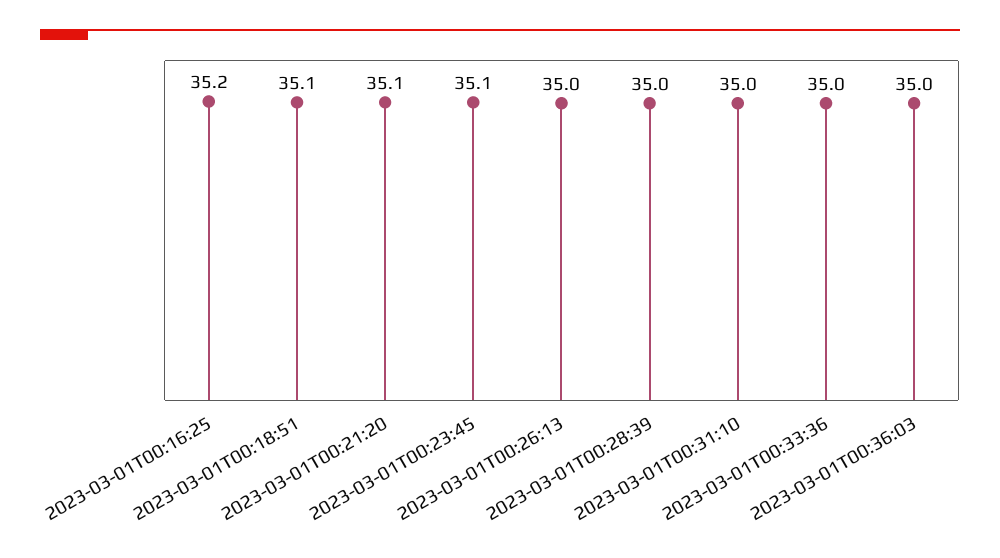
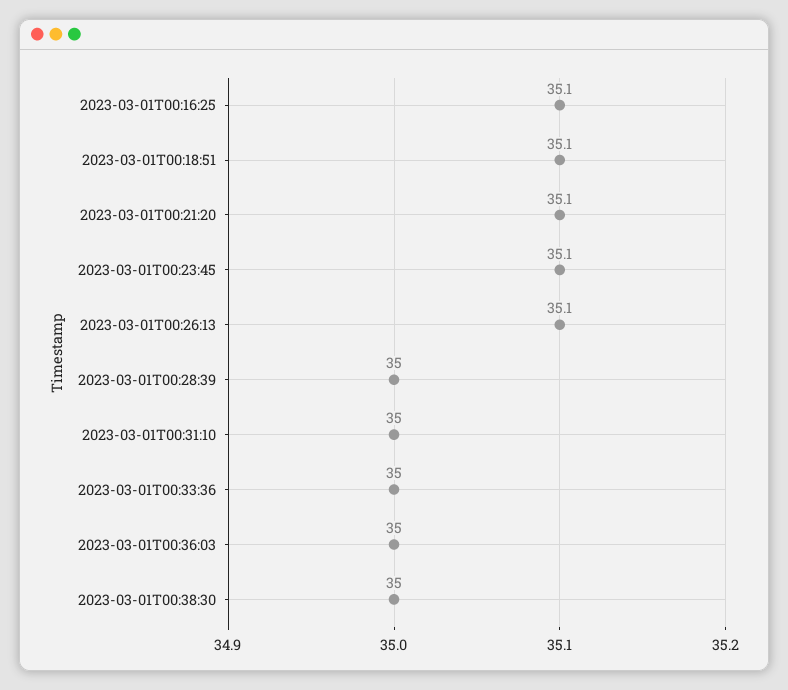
2023-03-01T00:16:25: 35.2 -> 35.1
2023-03-01T00:26:13: 35 -> 35.1
2023-03-01T00:38:30: none -> 35

